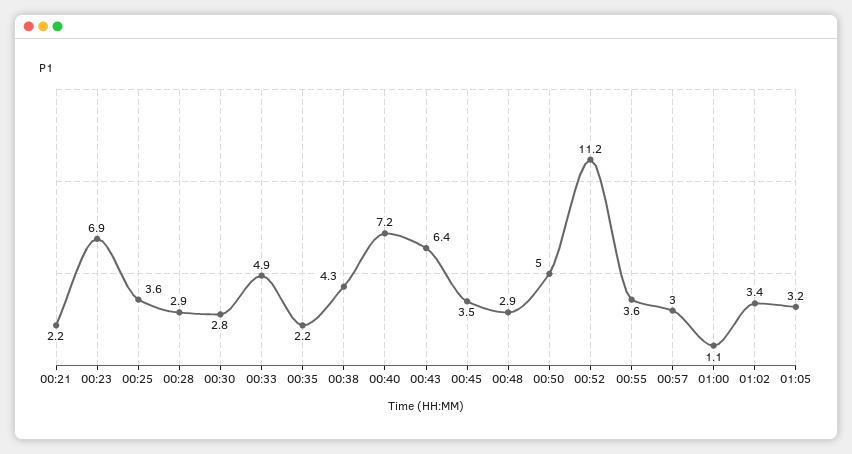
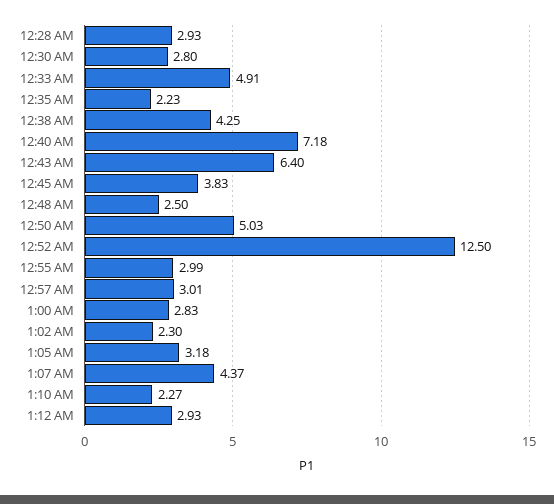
00:21: 2.2 -> none
00:23: 6.9 -> none
00:25: 3.6 -> none
00:45: 3.5 -> 3.83
00:48: 2.9 -> 2.5
00:52: 11.2 -> 12.5
00:55: 3.6 -> 2.99
01:00: 1.1 -> 2.83
01:02: 3.4 -> 2.3
1:07 AM: none -> 4.37
1:10 AM: none -> 2.27
1:12 AM: none -> 2.93

